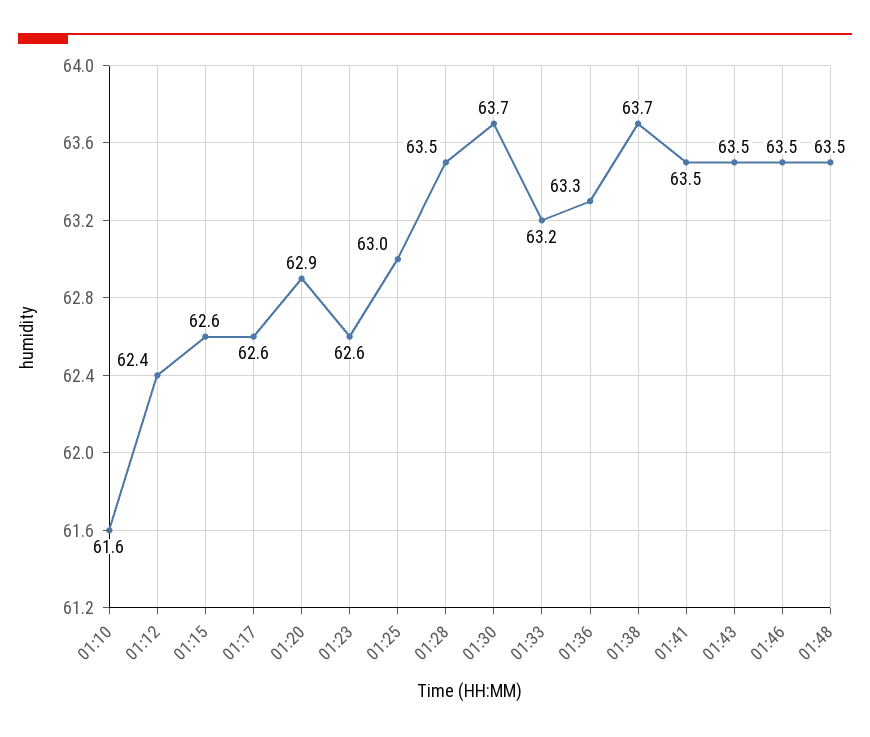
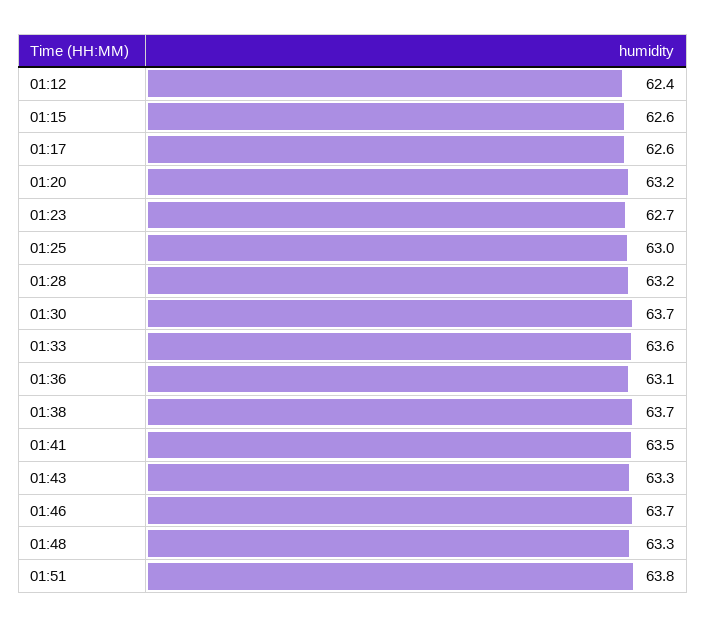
01:10: 61.6 -> none
01:20: 62.9 -> 63.2
01:23: 62.6 -> 62.7
01:28: 63.5 -> 63.2
01:33: 63.2 -> 63.6
01:36: 63.3 -> 63.1
01:43: 63.5 -> 63.3
01:46: 63.5 -> 63.7
01:48: 63.5 -> 63.3
01:51: none -> 63.8

